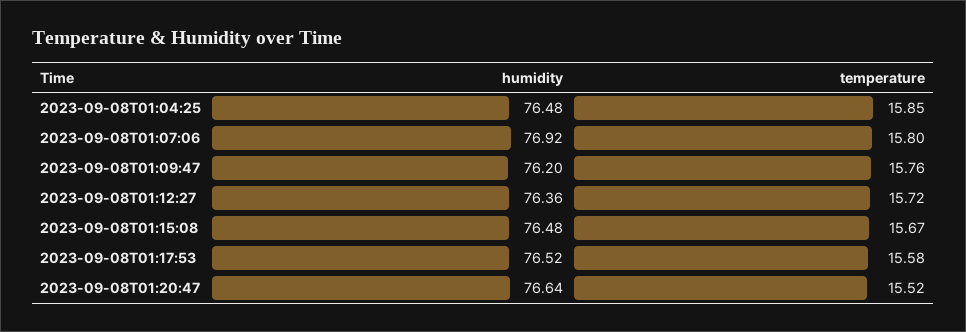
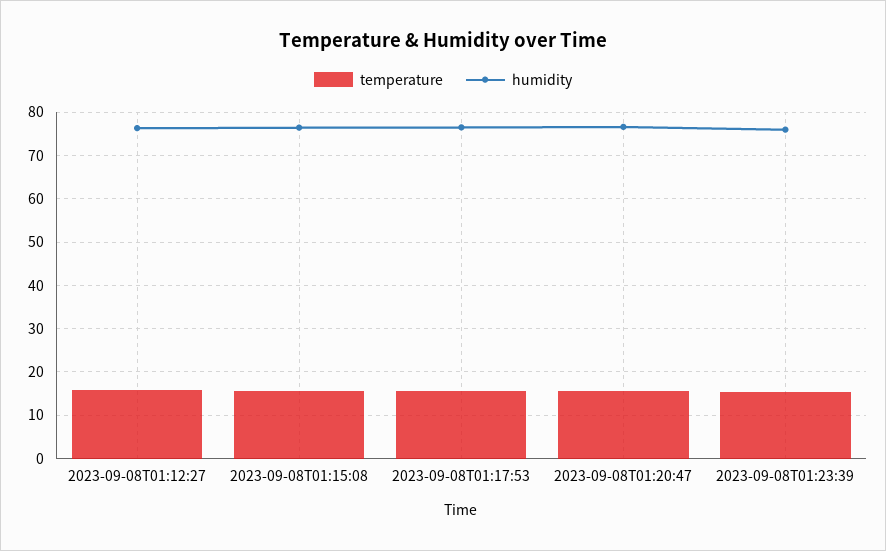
humidity, 2023-09-08T01:04:25: 76.48 -> none
temperature, 2023-09-08T01:04:25: 15.85 -> none
humidity, 2023-09-08T01:07:06: 76.92 -> none
temperature, 2023-09-08T01:07:06: 15.8 -> none
humidity, 2023-09-08T01:09:47: 76.2 -> none
temperature, 2023-09-08T01:09:47: 15.76 -> none
temperature, 2023-09-08T01:23:39: none -> 16
humidity, 2023-09-08T01:23:39: none -> 76

